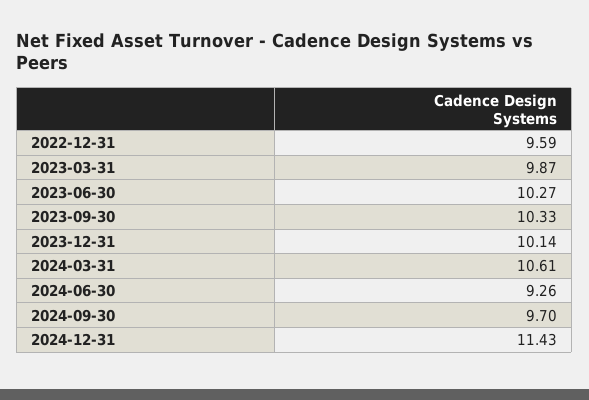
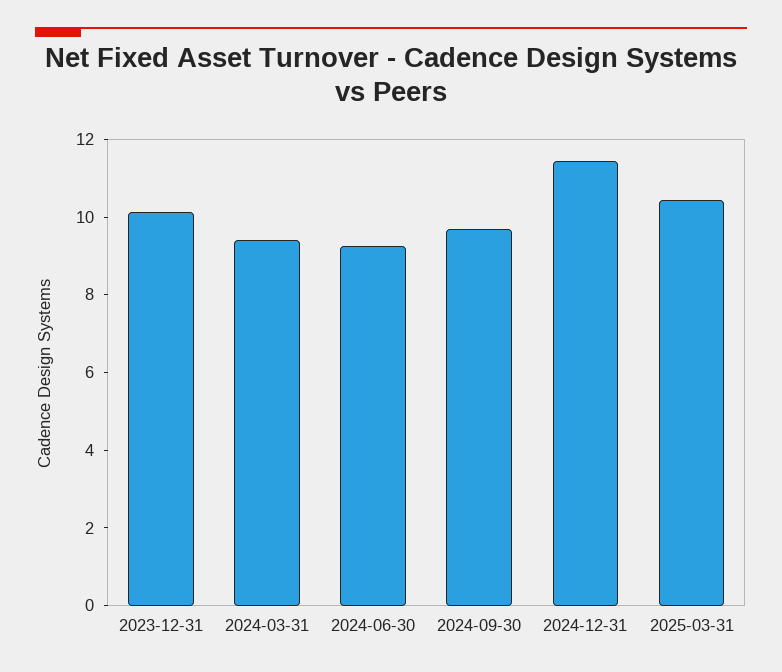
2022-12-31: 9.59 -> none
2023-03-31: 9.87 -> none
2023-06-30: 10.27 -> none
2023-09-30: 10.33 -> none
2024-03-31: 10.61 -> 9.5
2025-03-31: none -> 10.5

